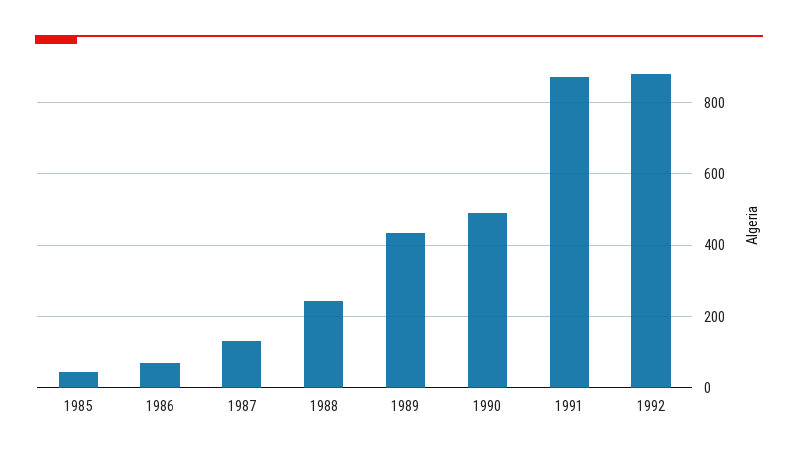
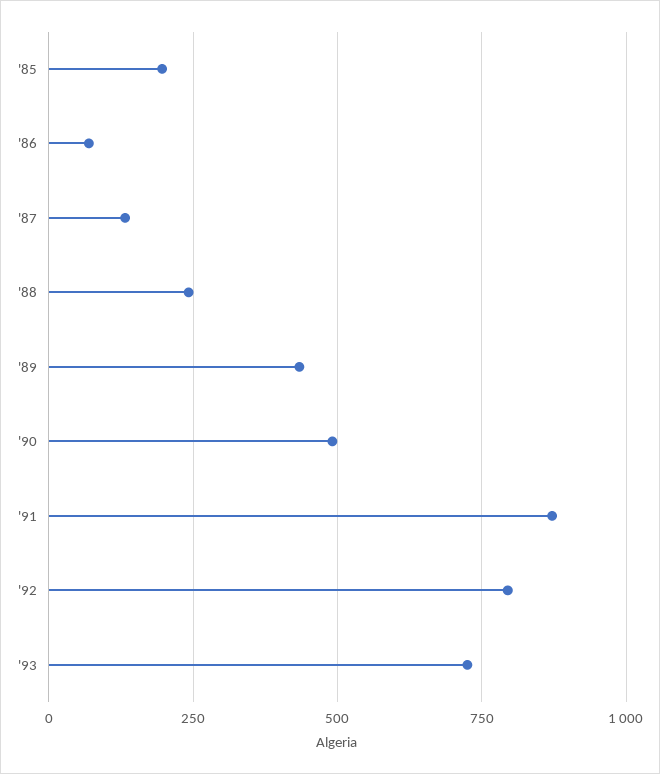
1985: 40 -> 200
1992: 880 -> 800
'93: none -> 725

